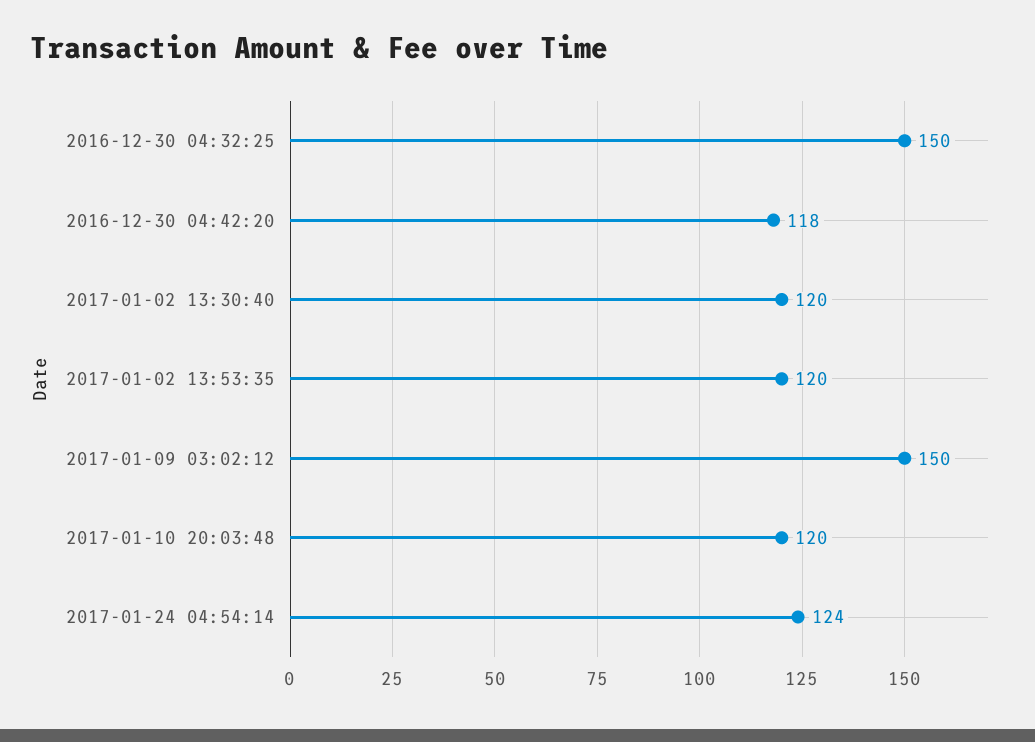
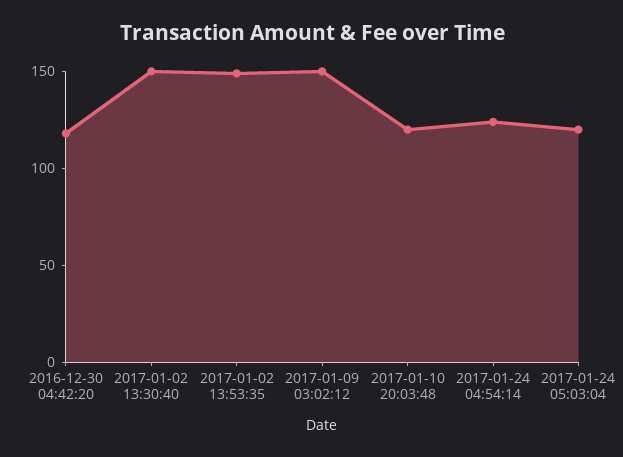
2016-12-30 04:32:25: 150 -> none
2017-01-02 13:30:40: 120 -> 150
2017-01-02 13:53:35: 120 -> 150
2017-01-24 05:03:04: none -> 120

